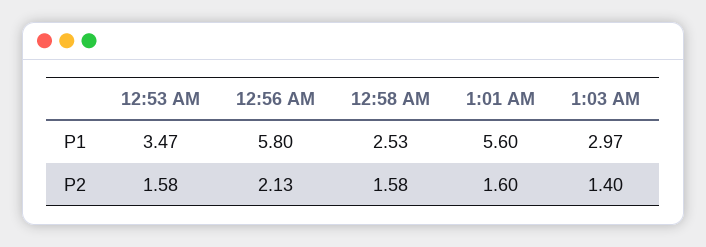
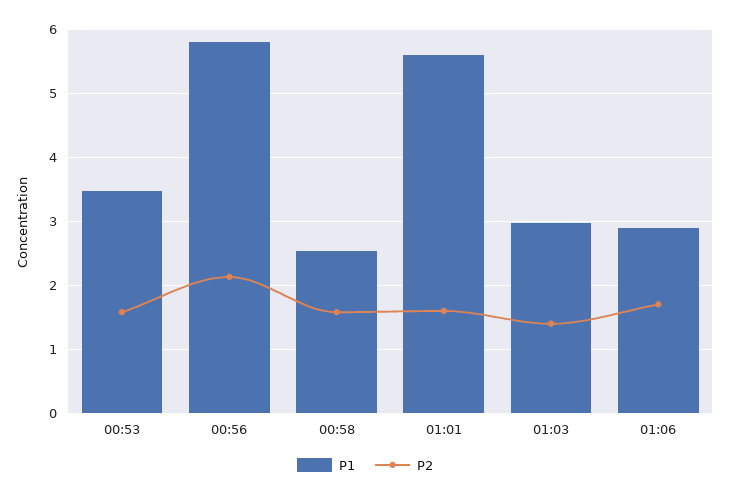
P1, 01:06: none -> 2.9
P2, 01:06: none -> 1.7

